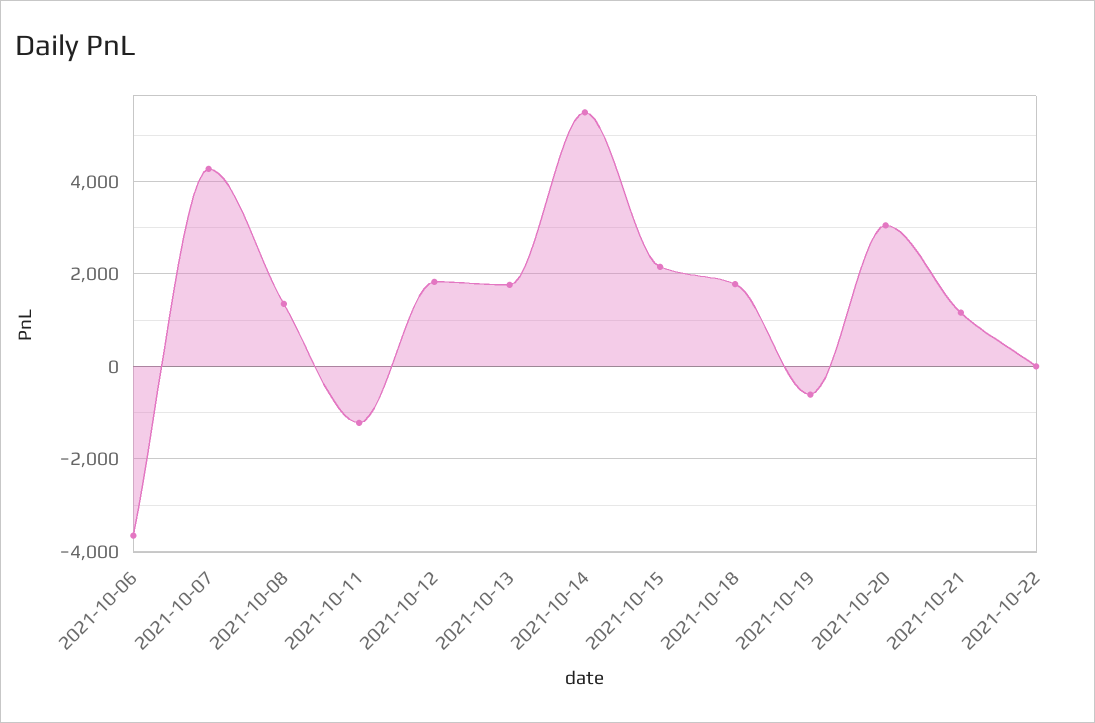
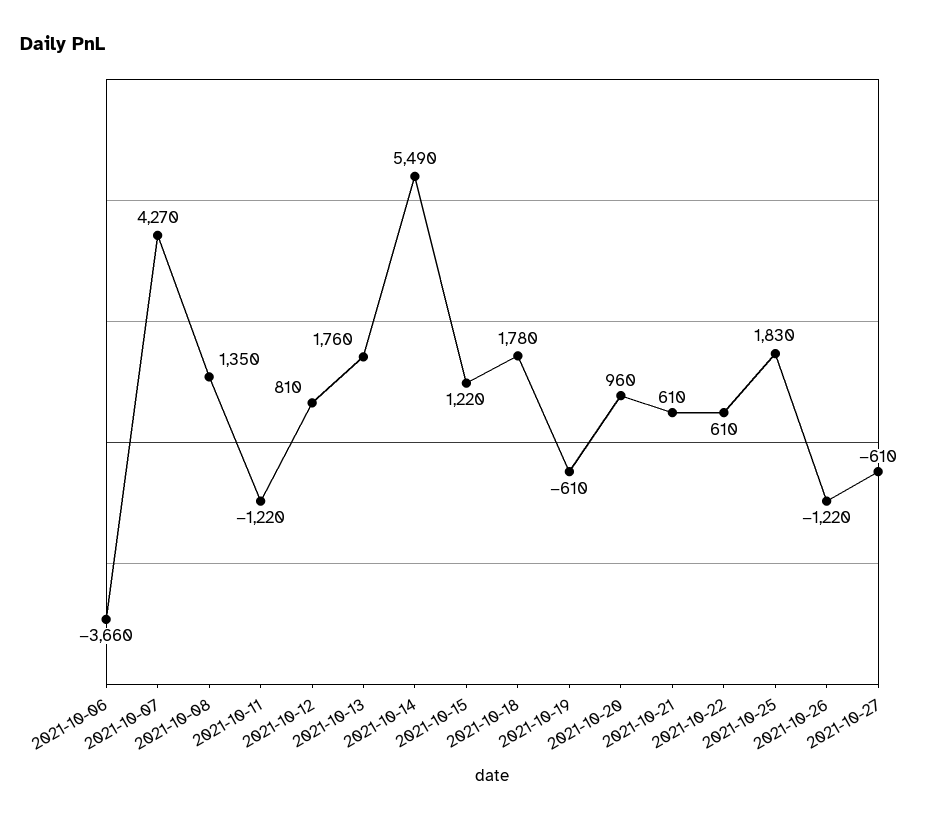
2021-10-12: 1800 -> 810
2021-10-15: 2200 -> 1220
2021-10-20: 3000 -> 960
2021-10-21: 1200 -> 610
2021-10-22: 0 -> 610
2021-10-25: none -> 1830
2021-10-26: none -> -1220
2021-10-27: none -> -610

